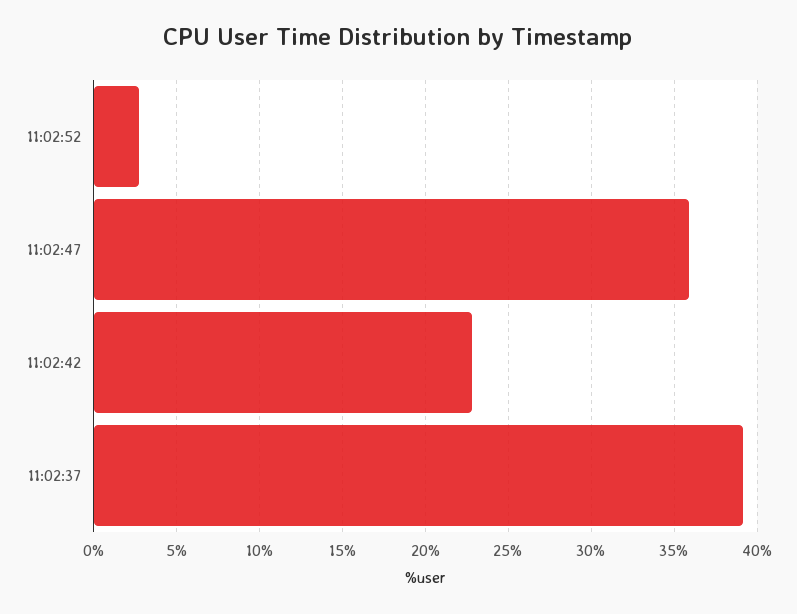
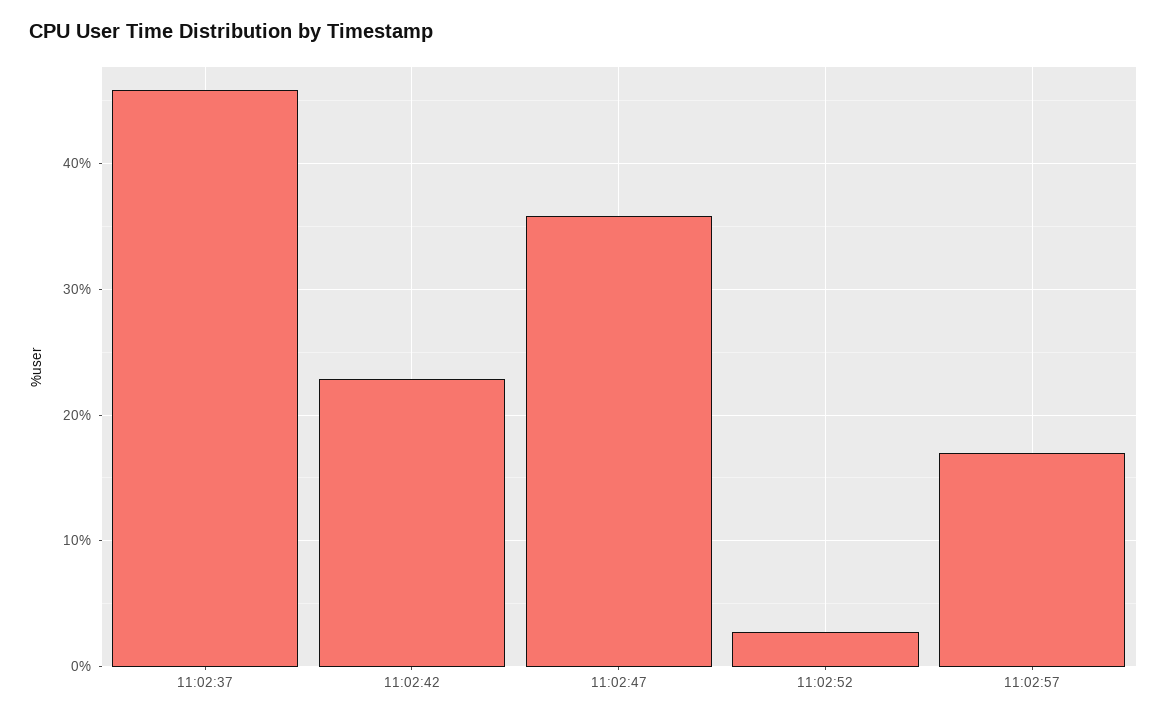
11:02:37: 39 -> 46
11:02:57: none -> 17

